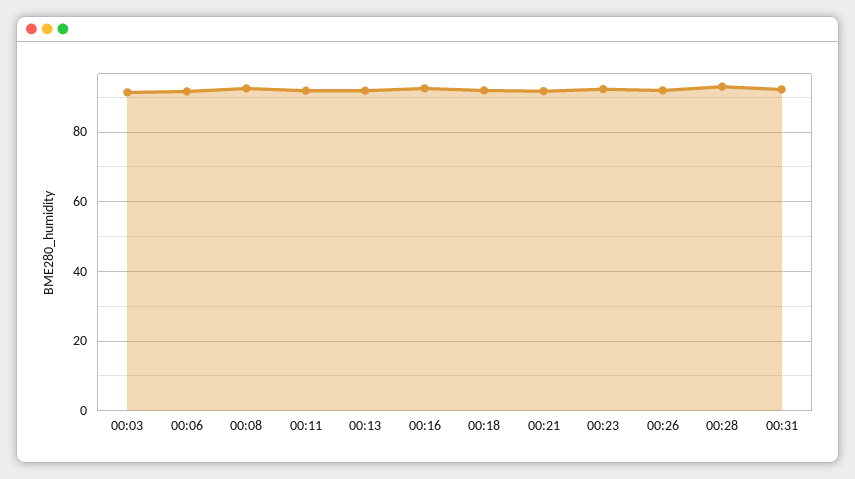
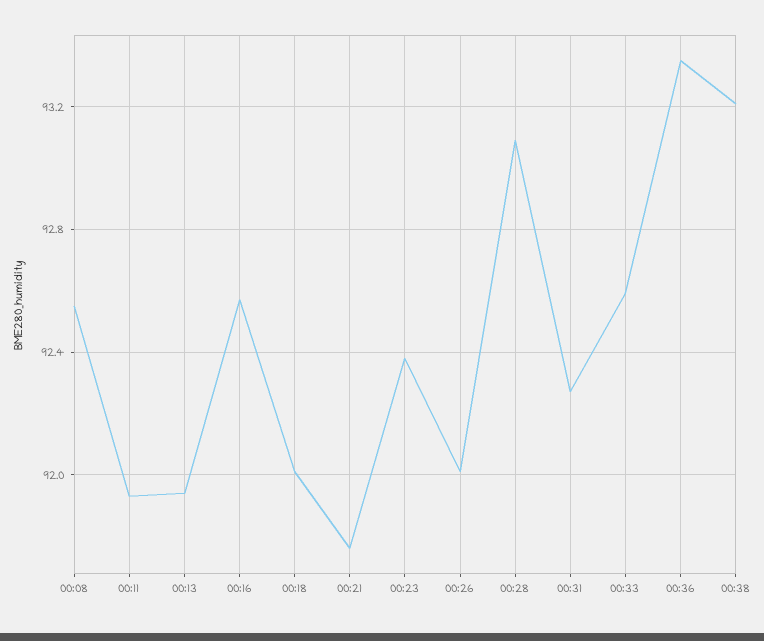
00:03: 92 -> none
00:06: 92 -> none
00:33: none -> 92.6
00:36: none -> 93.35
00:38: none -> 93.2

